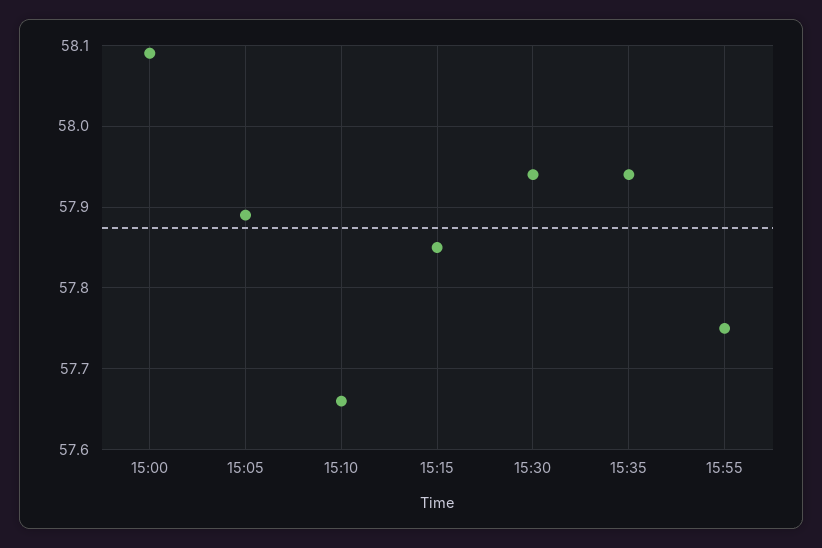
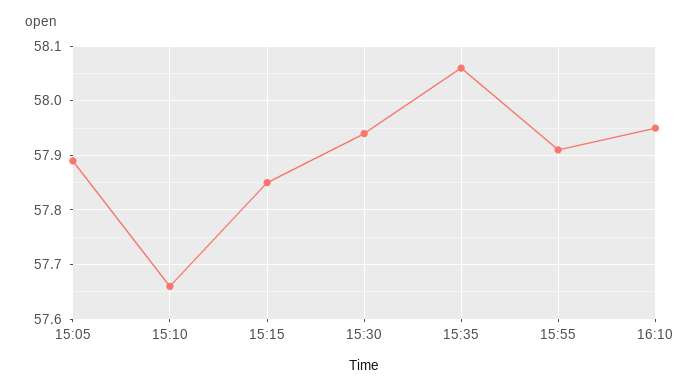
15:00: 58.09 -> none
15:35: 57.94 -> 58.05
15:55: 57.75 -> 57.9
16:10: none -> 57.95

